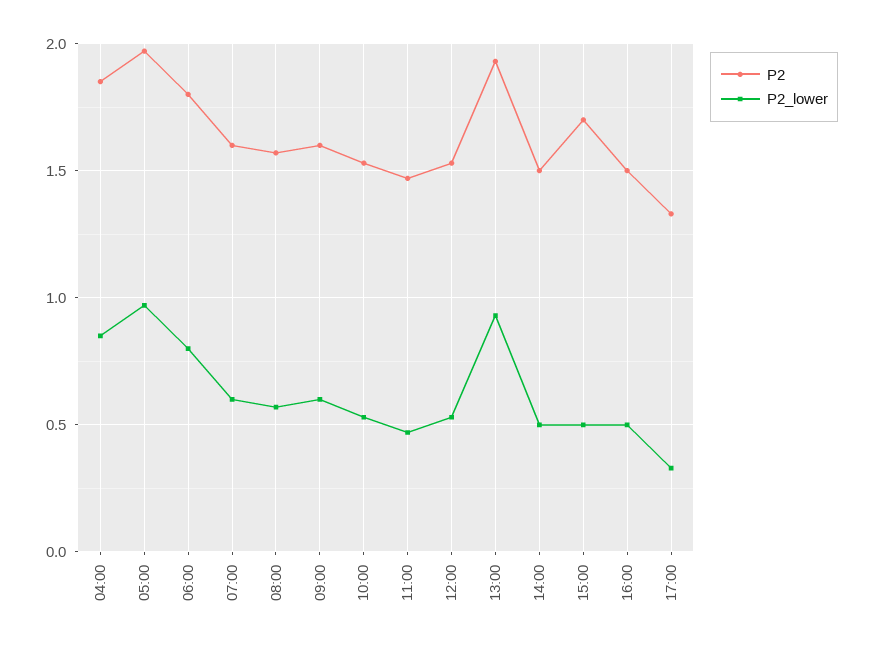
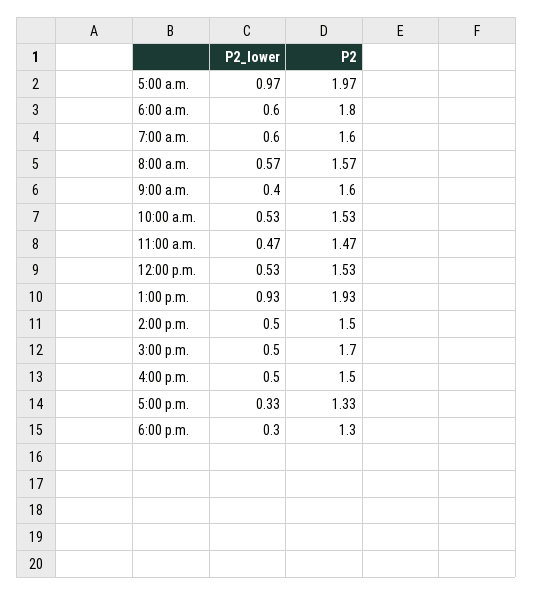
P2, 04:00: 1.85 -> none
P2_lower, 04:00: 0.85 -> none
P2_lower, 06:00: 0.8 -> 0.6
P2_lower, 09:00: 0.6 -> 0.4
P2_lower, 6:00 p.m.: none -> 0.3
P2, 6:00 p.m.: none -> 1.3

